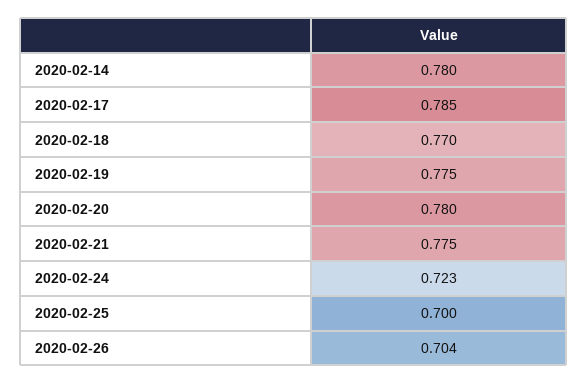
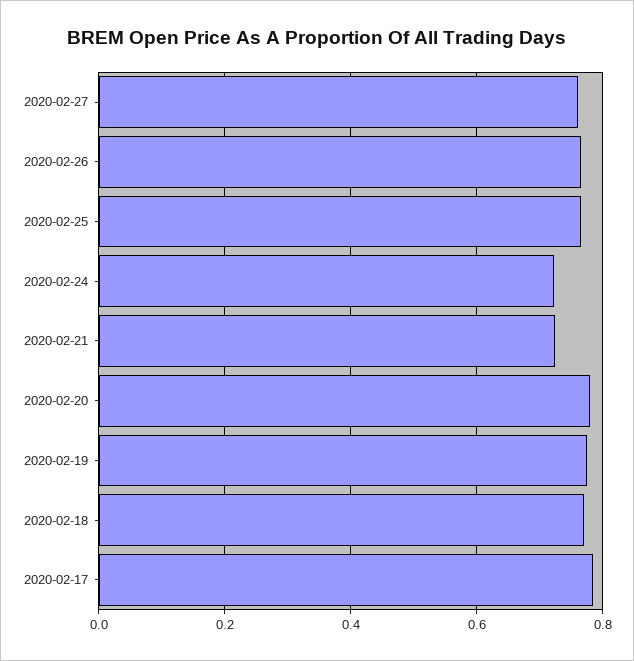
2020-02-14: 0.78 -> none
2020-02-21: 0.775 -> 0.72
2020-02-25: 0.7 -> 0.76
2020-02-26: 0.704 -> 0.76
2020-02-27: none -> 0.76

